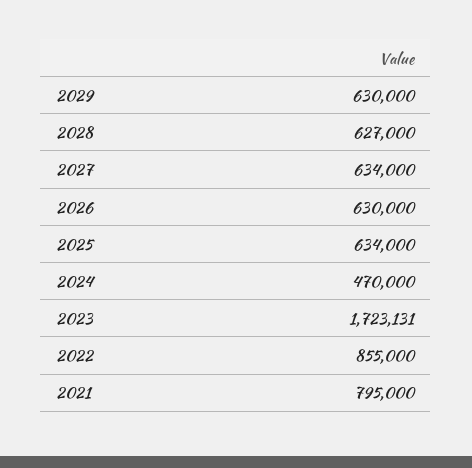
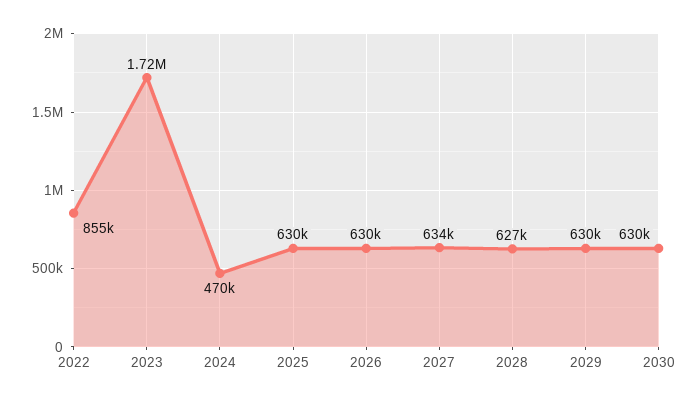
2025: 634000 -> 630000
2021: 795000 -> none
2030: none -> 630000

